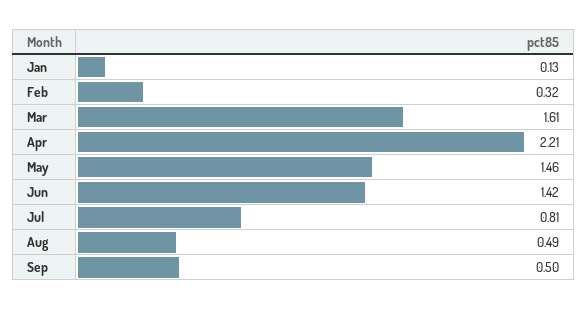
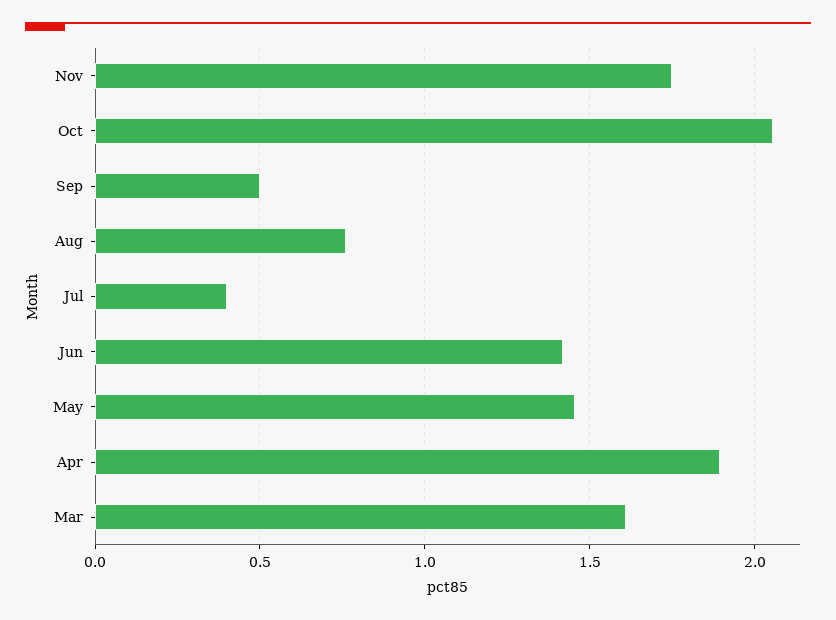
Jan: 0.13 -> none
Feb: 0.32 -> none
Apr: 2.21 -> 1.9
Jul: 0.81 -> 0.4
Aug: 0.49 -> 0.75
Nov: none -> 1.75
Oct: none -> 2.05

